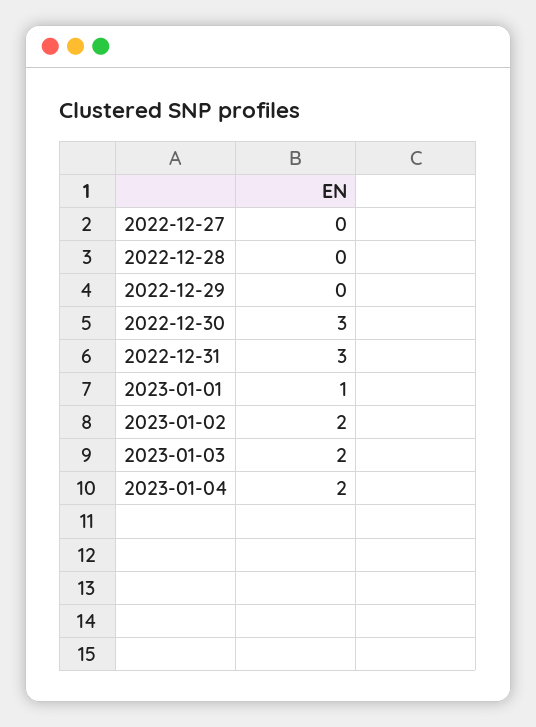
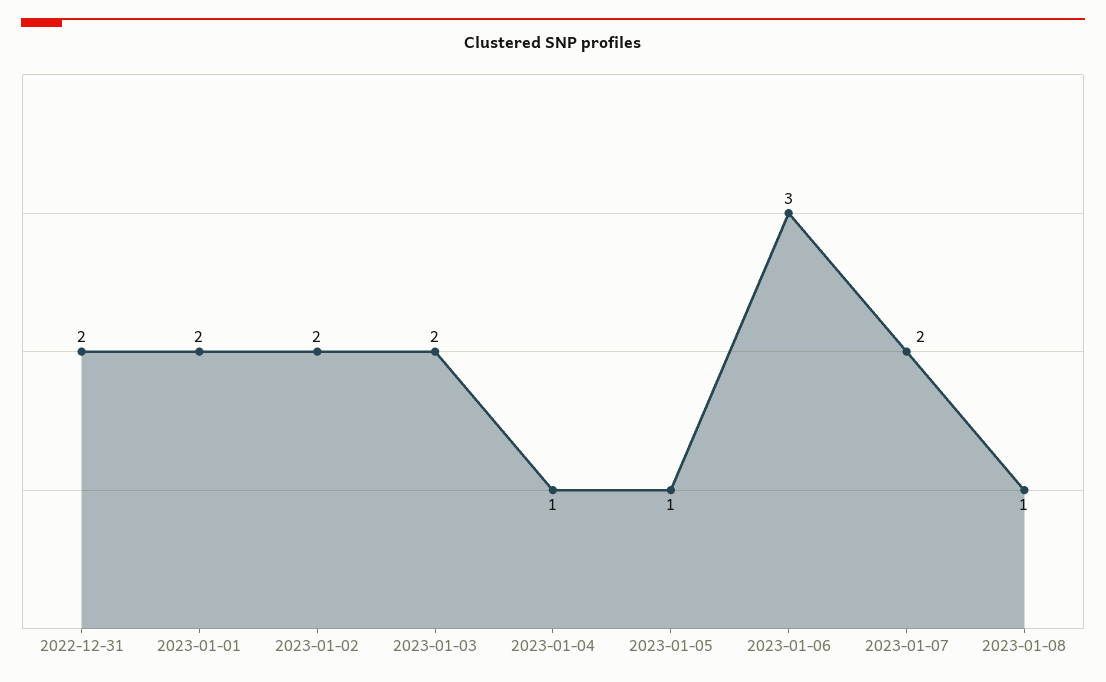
2022-12-27: 0 -> none
2022-12-28: 0 -> none
2022-12-29: 0 -> none
2022-12-30: 3 -> none
2022-12-31: 3 -> 2
2023-01-01: 1 -> 2
2023-01-04: 2 -> 1
2023-01-05: none -> 1
2023-01-06: none -> 3
2023-01-07: none -> 2
2023-01-08: none -> 1

